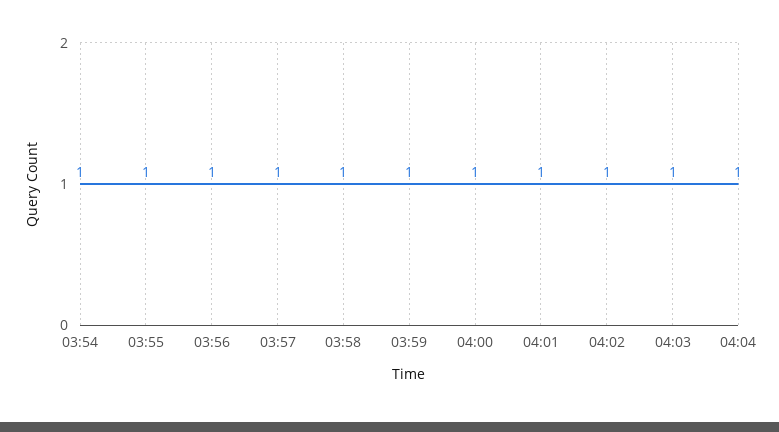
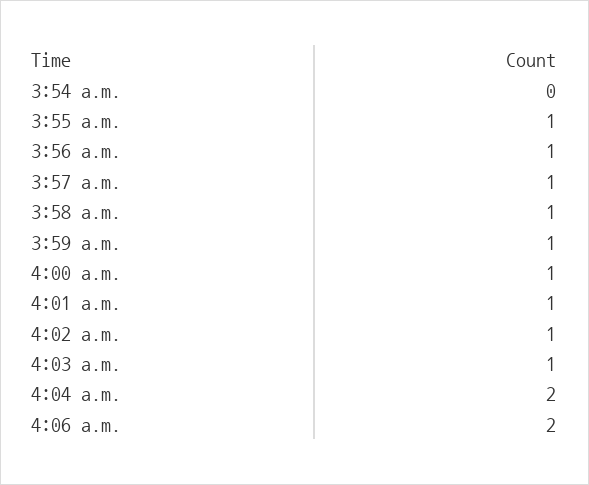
03:54: 1 -> 0
04:04: 1 -> 2
4:06 a.m.: none -> 2

